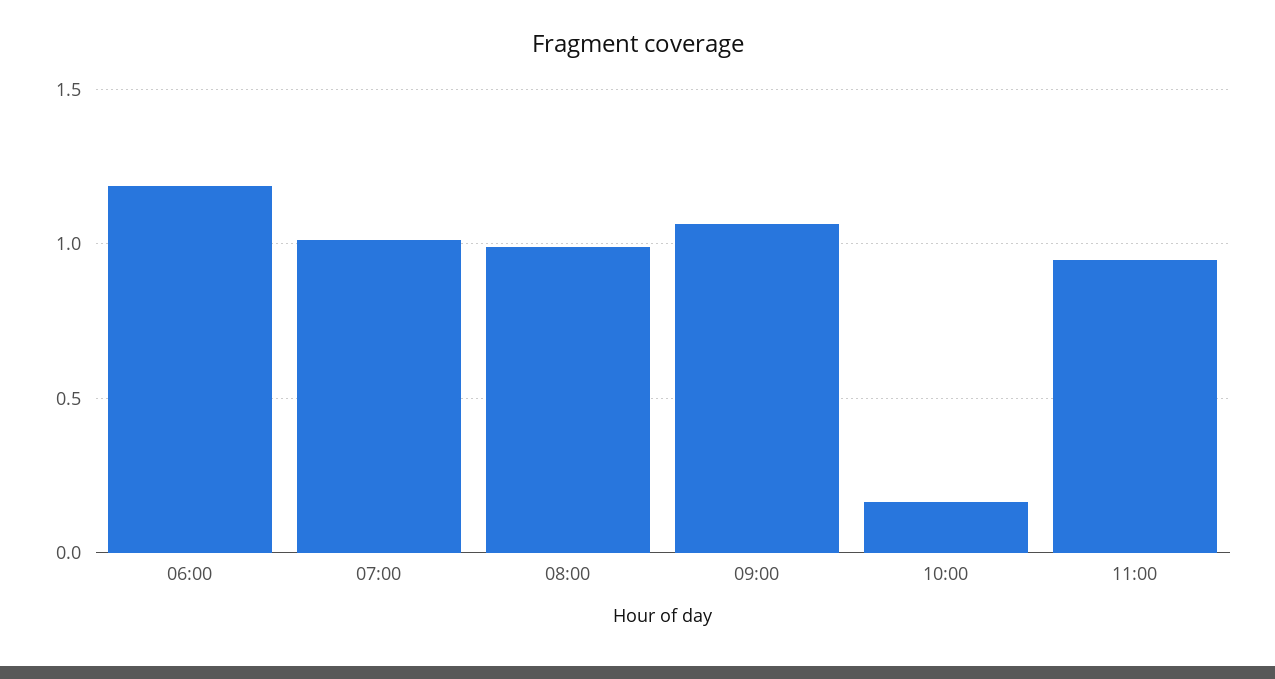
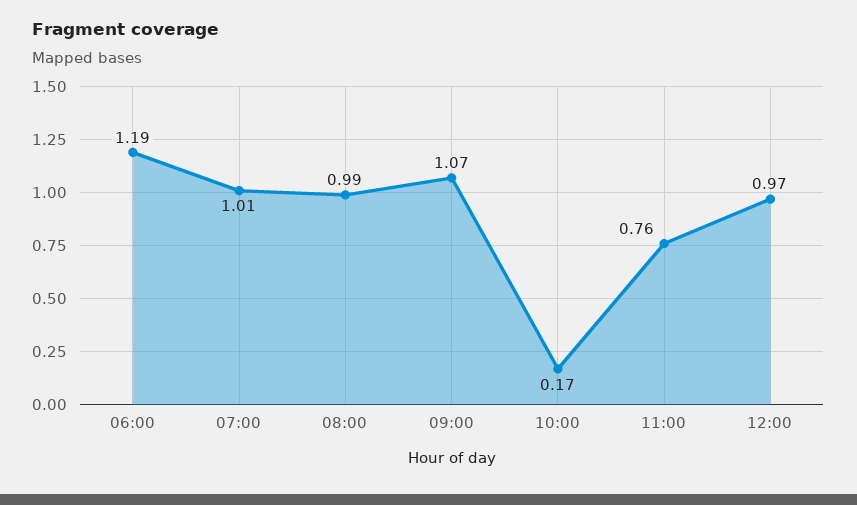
11:00: 0.95 -> 0.76
12:00: none -> 0.97

